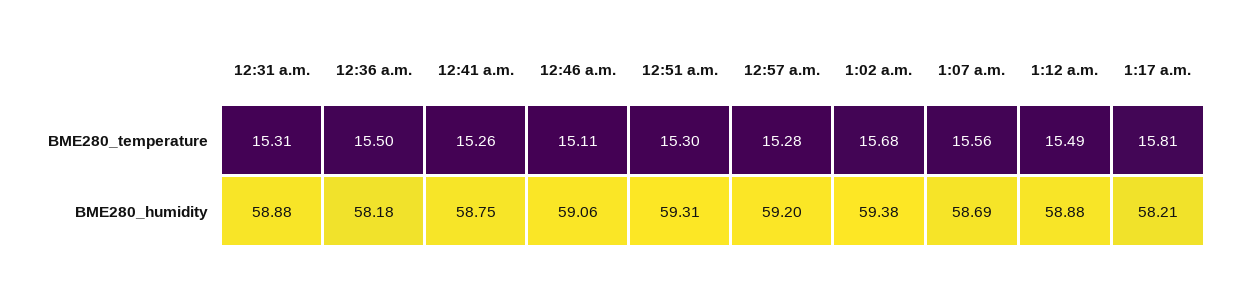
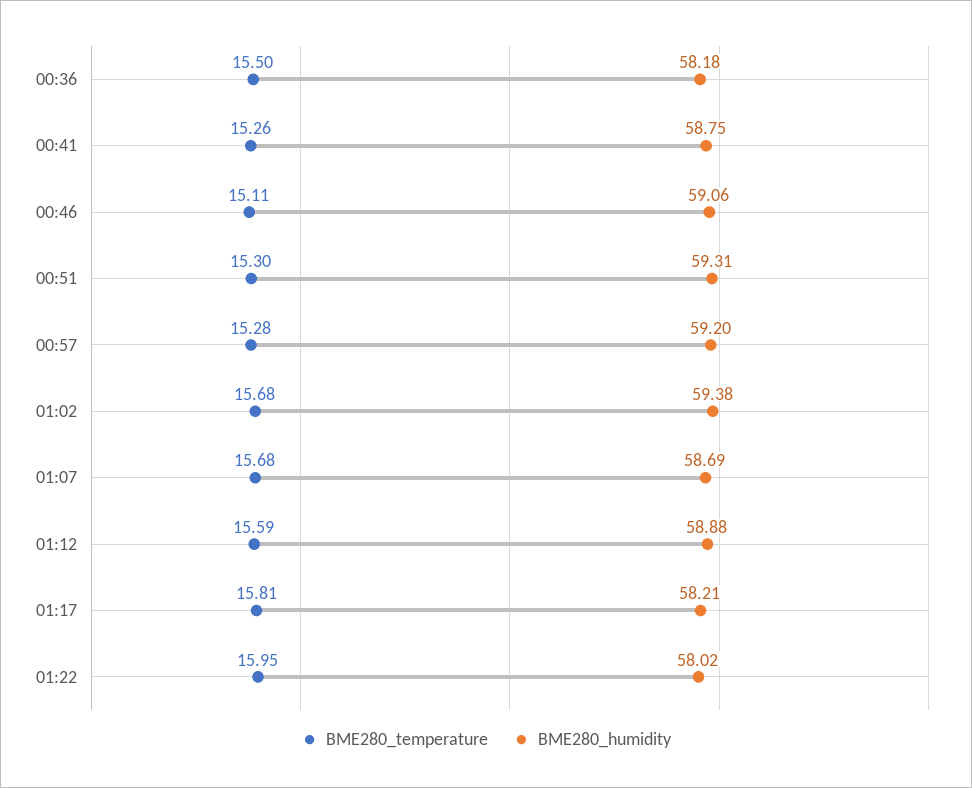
BME280_temperature, 12:31 a.m.: 15.31 -> none
BME280_temperature, 1:07 a.m.: 15.56 -> 15.68
BME280_temperature, 1:12 a.m.: 15.49 -> 15.59
BME280_humidity, 12:31 a.m.: 58.88 -> none
BME280_temperature, 01:22: none -> 15.95
BME280_humidity, 01:22: none -> 58.02

